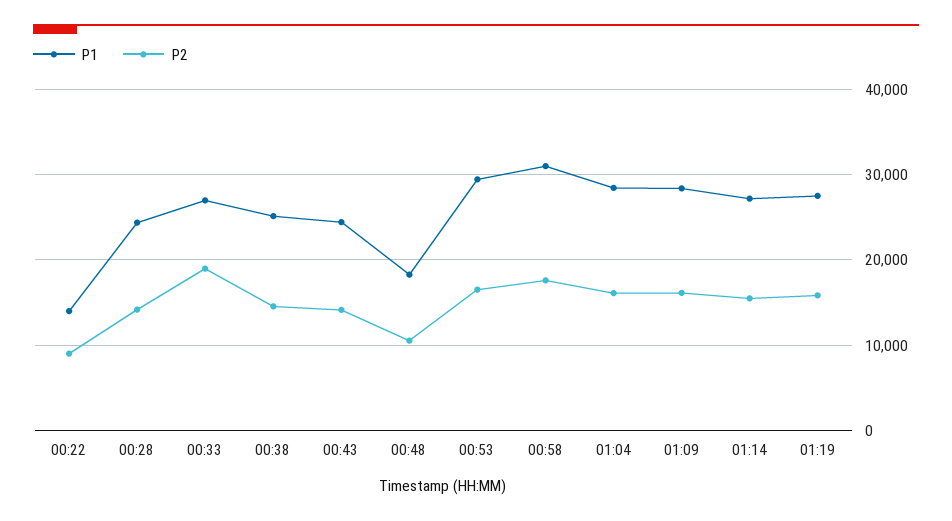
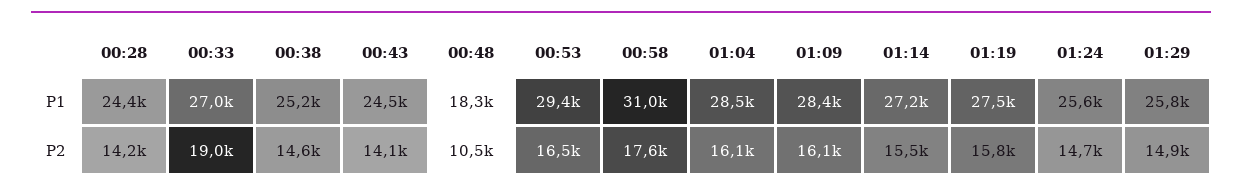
P1, 00:22: 14000 -> none
P2, 00:22: 9000 -> none
P1, 01:24: none -> 25600
P1, 01:29: none -> 25800
P2, 01:24: none -> 14700
P2, 01:29: none -> 14900

